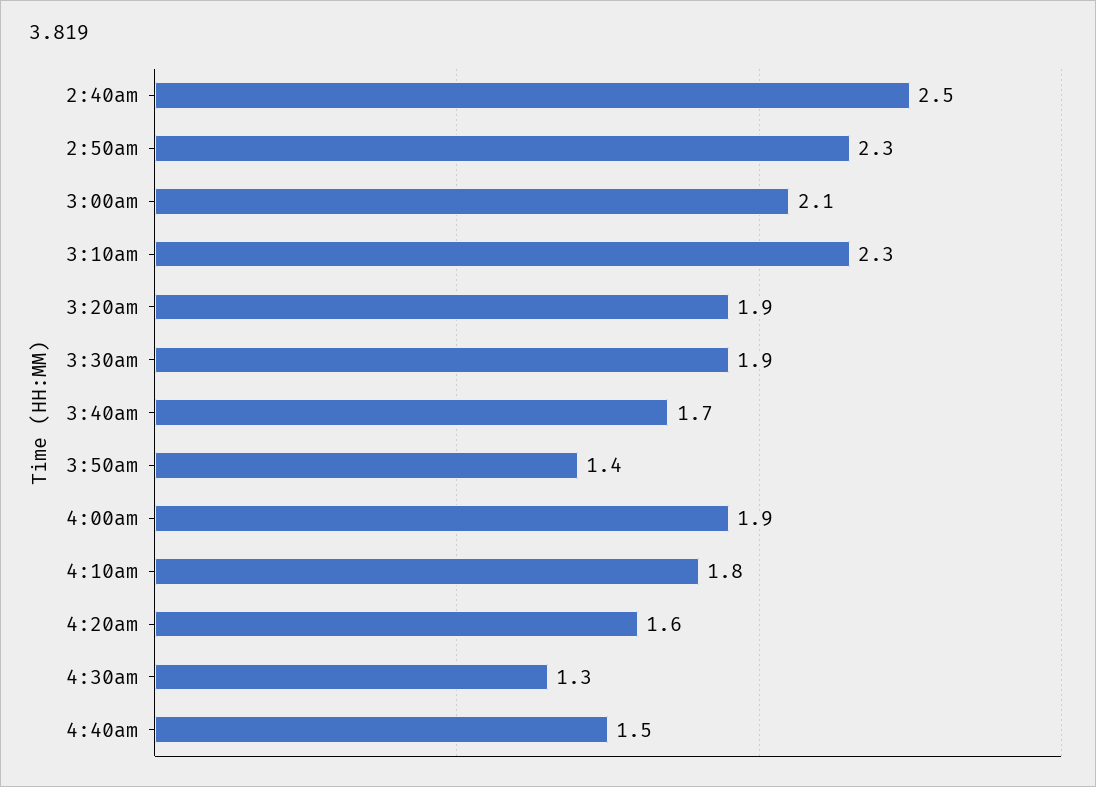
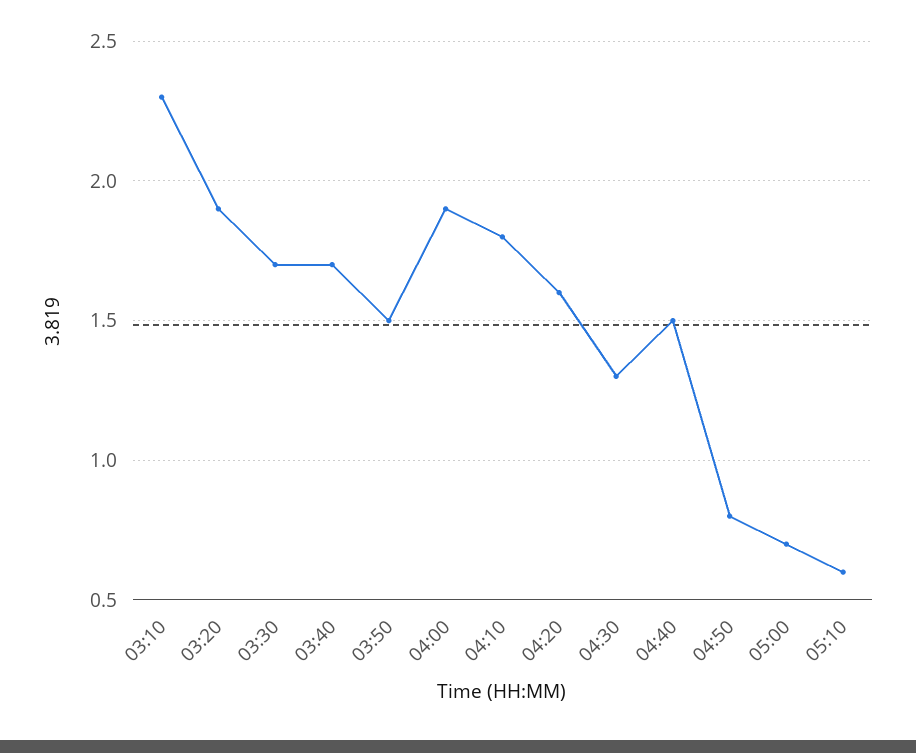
2:40am: 2.5 -> none
2:50am: 2.3 -> none
3:00am: 2.1 -> none
3:30am: 1.9 -> 1.7
3:50am: 1.4 -> 1.5
04:50: none -> 0.8
05:00: none -> 0.7
05:10: none -> 0.6

